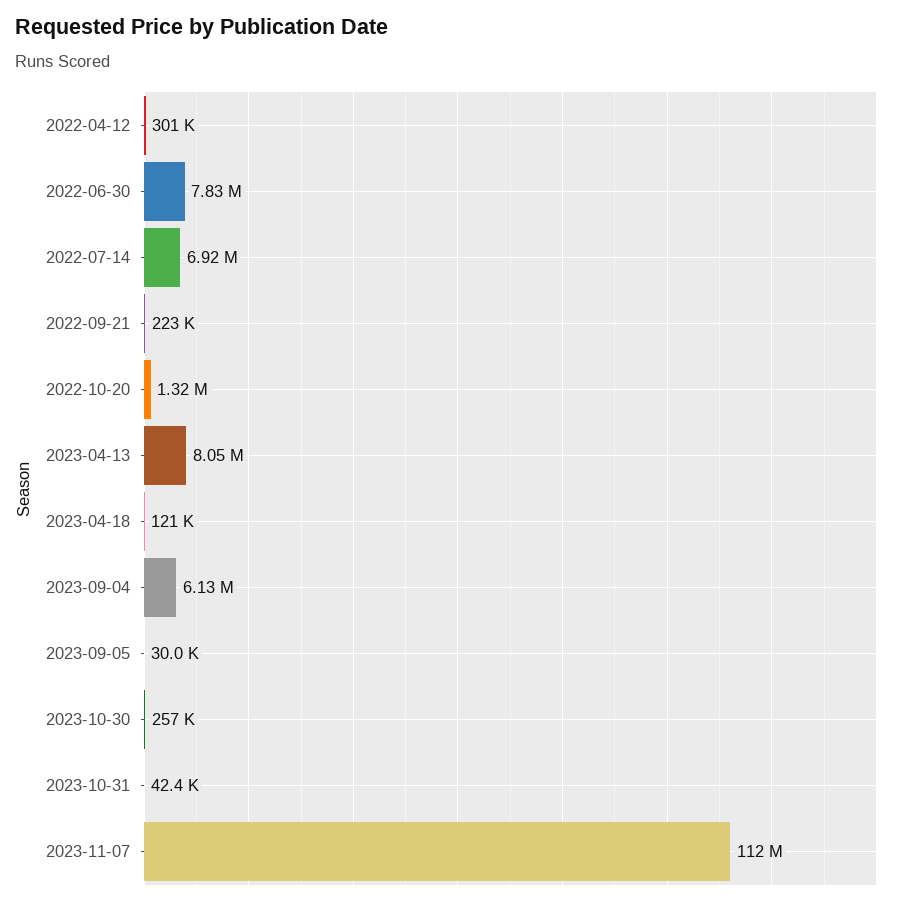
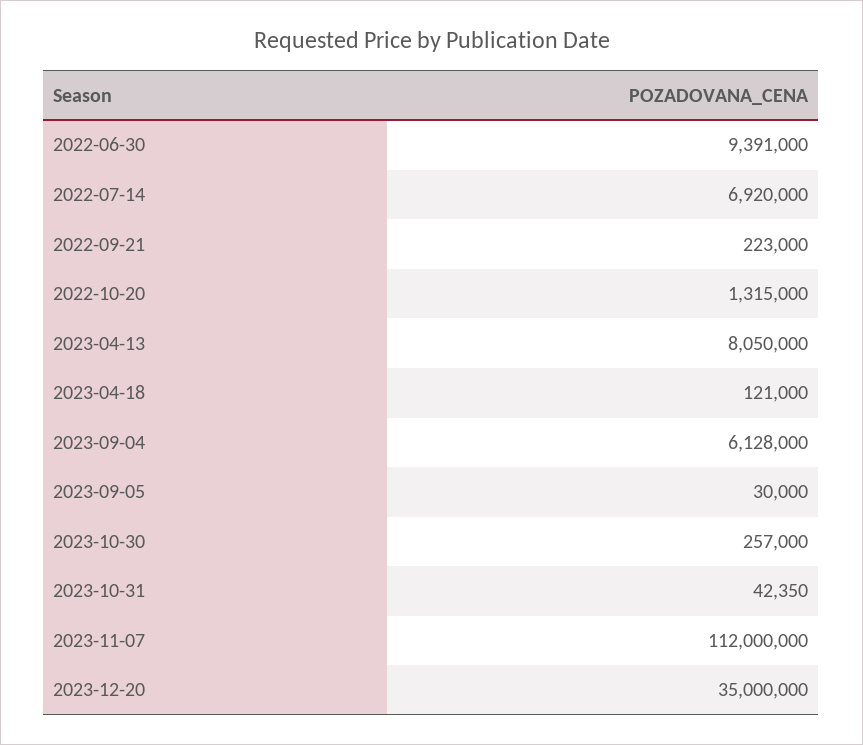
2022-04-12: 301000 -> none
2022-06-30: 7830000 -> 9391000
2023-12-20: none -> 35000000

